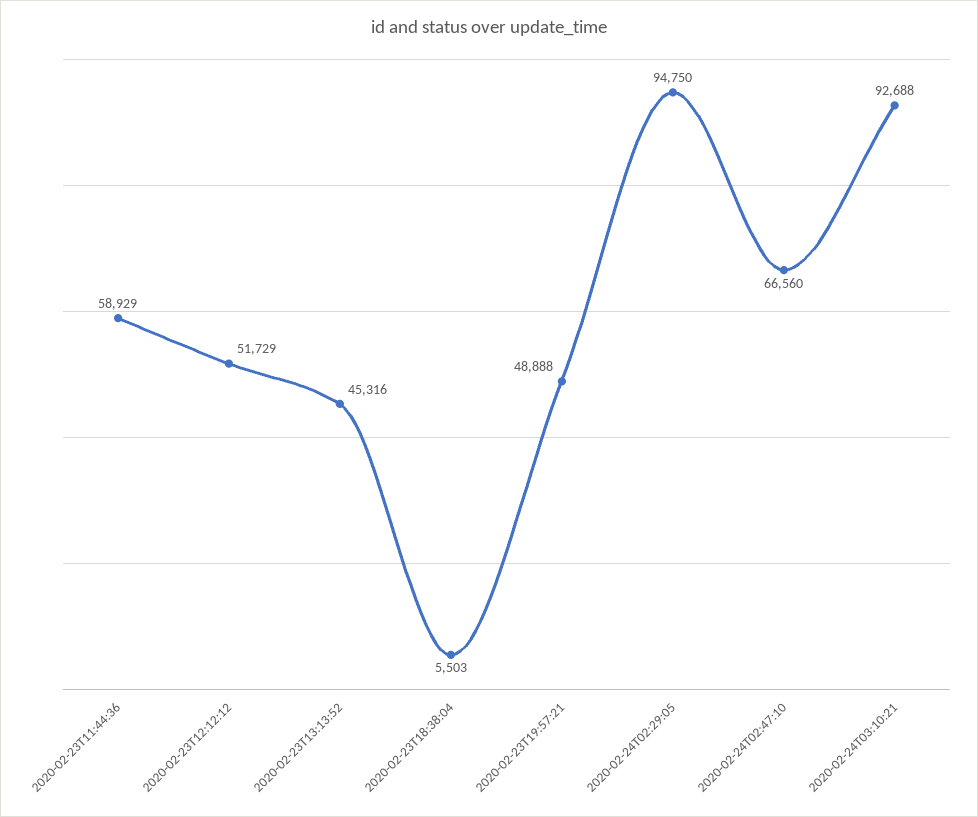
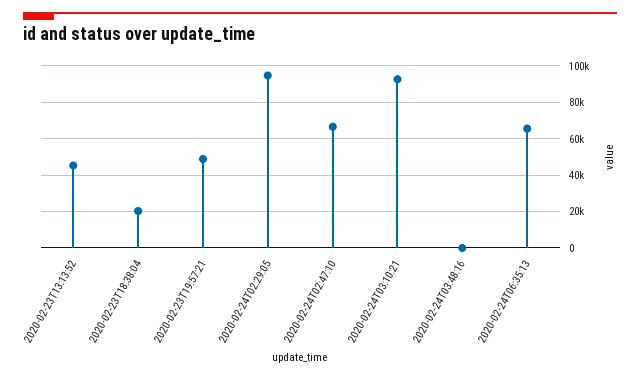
2020-02-23T11:44:36: 58929 -> none
2020-02-23T12:12:12: 51729 -> none
2020-02-23T18:38:04: 5503 -> 20000
2020-02-24T03:48:16: none -> 0
2020-02-24T06:35:13: none -> 65000

